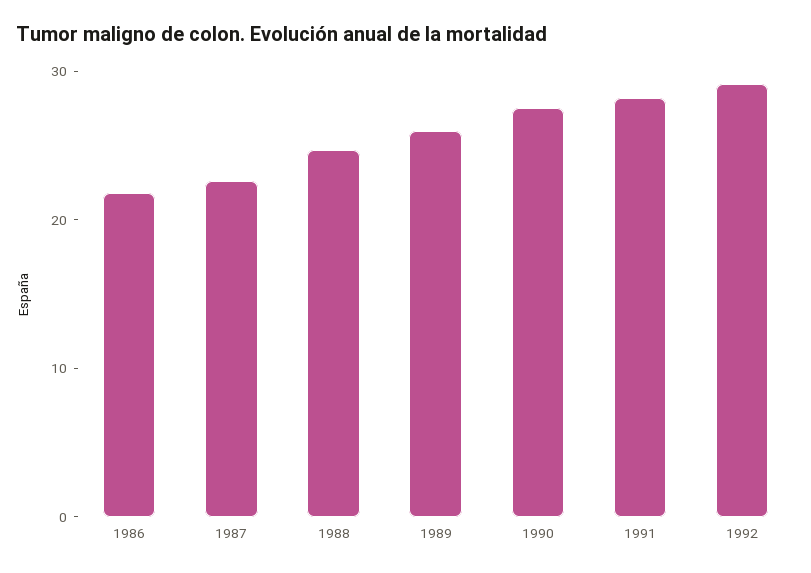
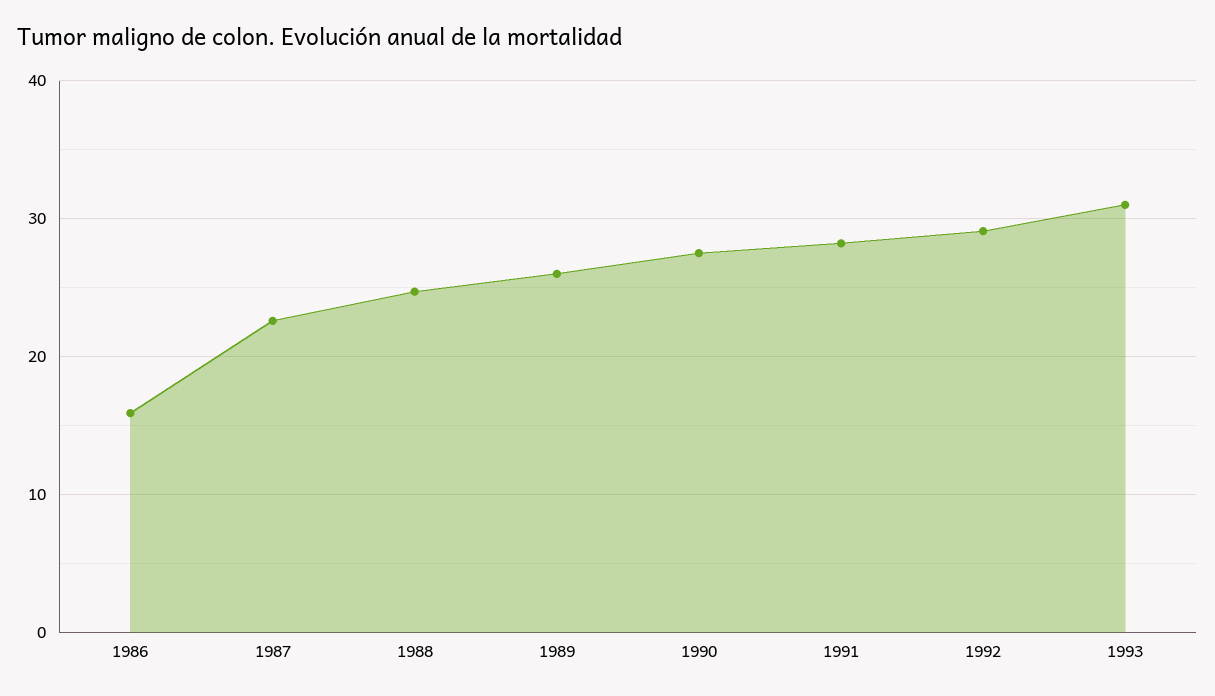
1986: 22 -> 16
1993: none -> 31

